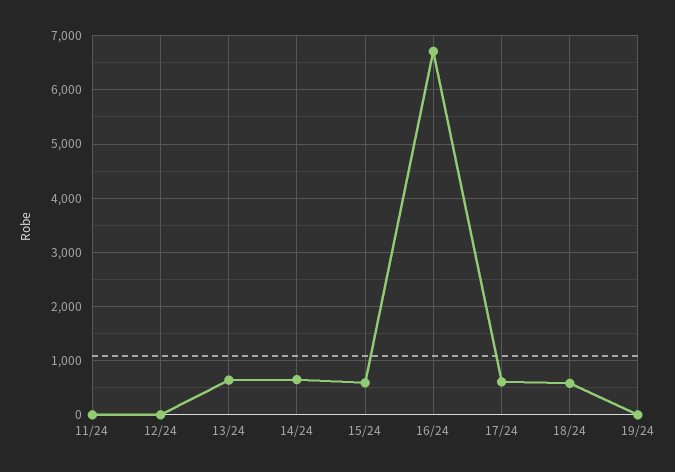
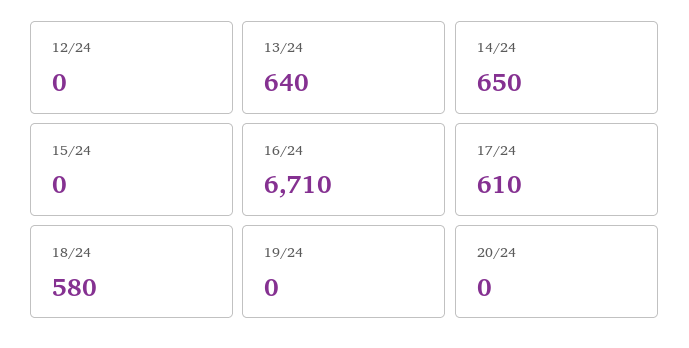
11/24: 0 -> none
15/24: 600 -> 0
20/24: none -> 0

